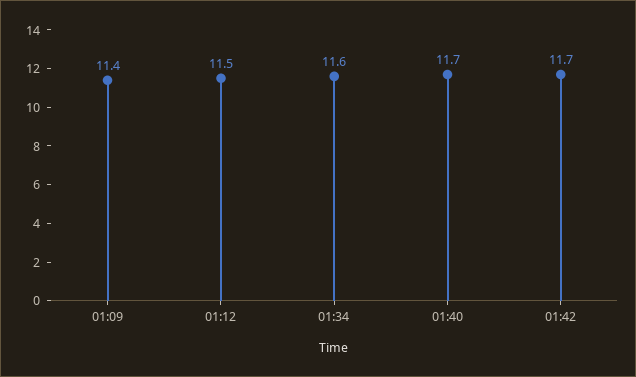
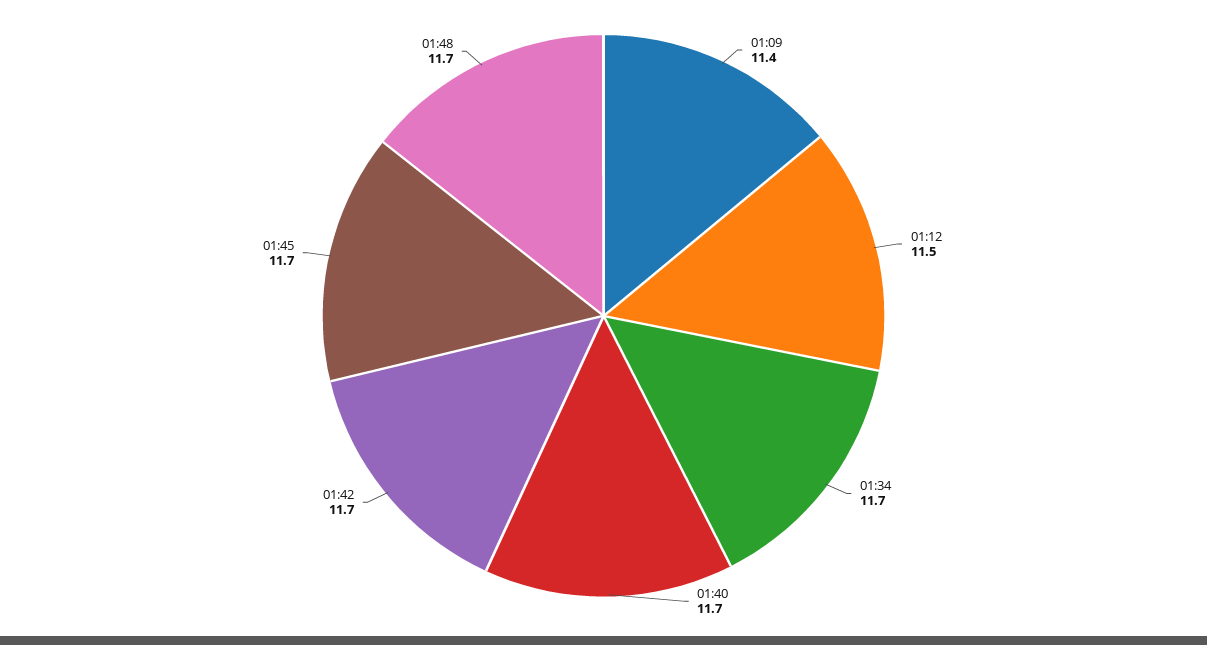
01:34: 11.6 -> 11.7
01:45: none -> 11.7
01:48: none -> 11.7

